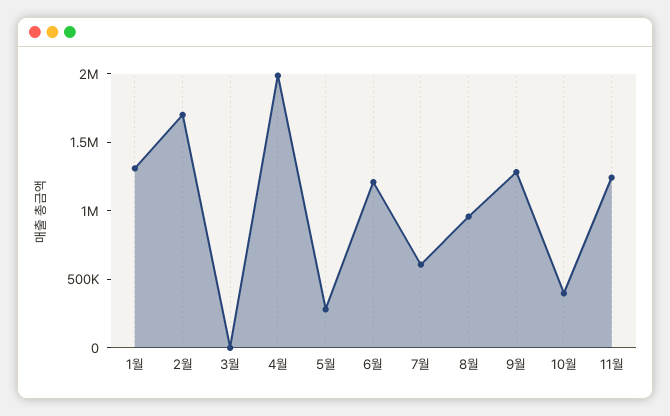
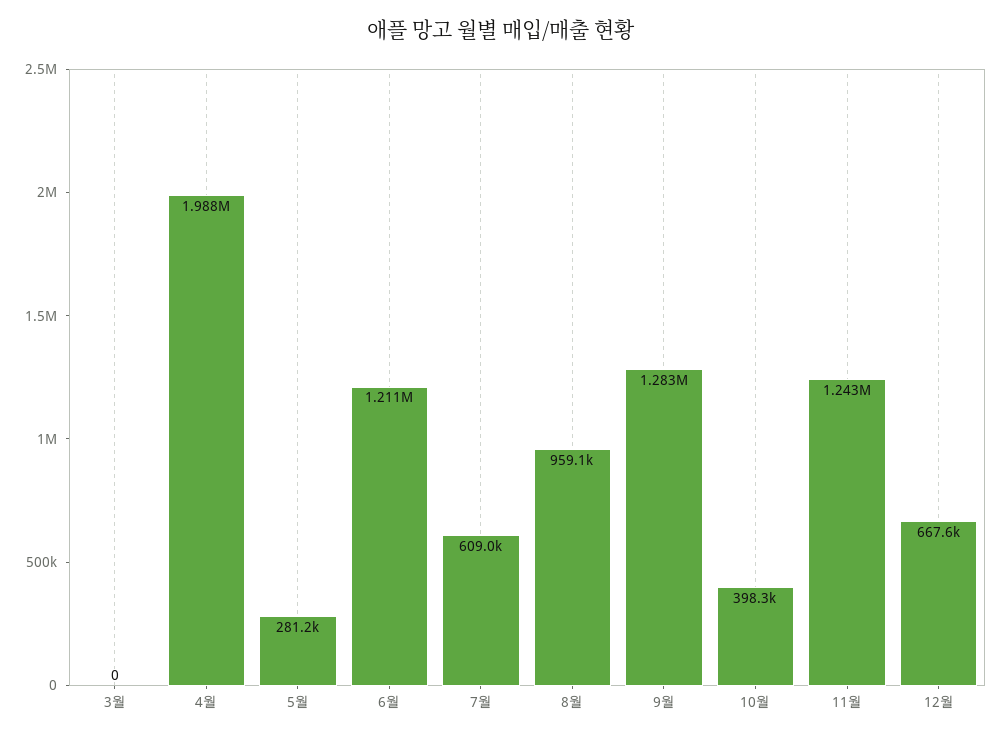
1월: 1300000 -> none
2월: 1700000 -> none
12월: none -> 667600

